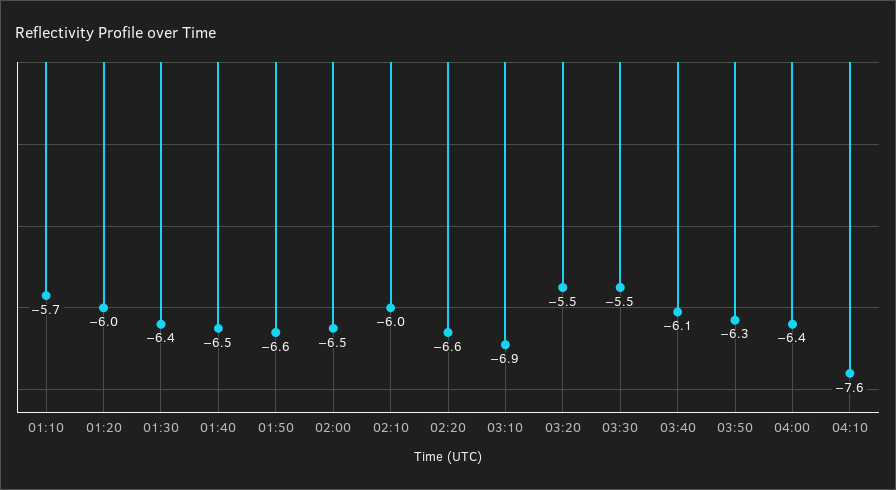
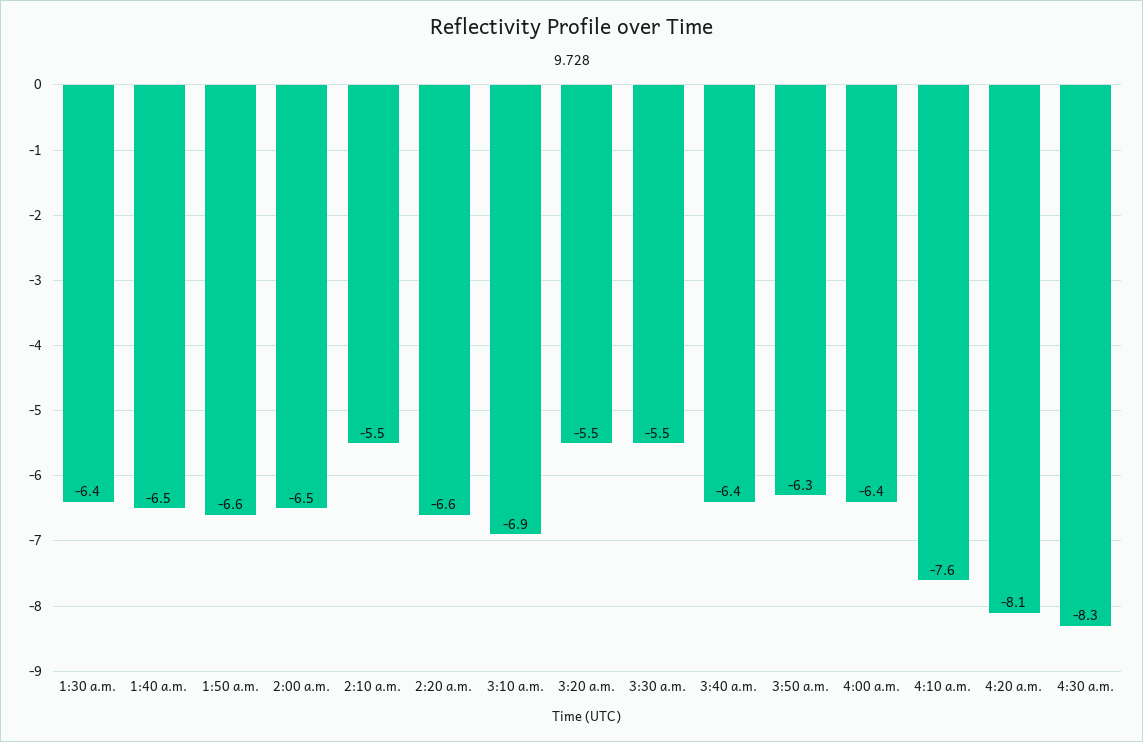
01:10: -5.7 -> none
01:20: -6 -> none
02:10: -6 -> -5.5
03:40: -6.1 -> -6.4
4:20 a.m.: none -> -8.1
4:30 a.m.: none -> -8.3

